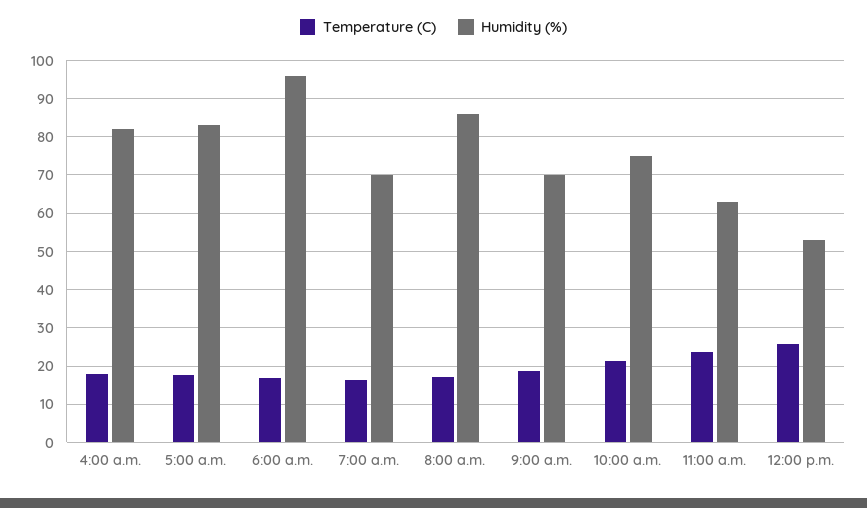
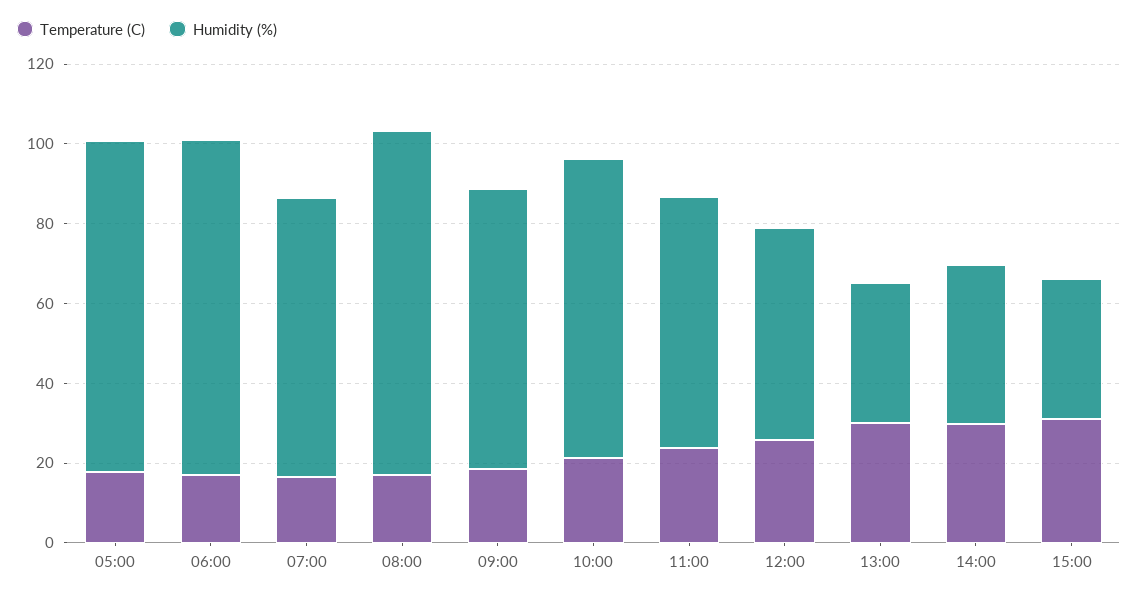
Temperature (C), 4:00 a.m.: 18 -> none
Humidity (%), 4:00 a.m.: 82 -> none
Humidity (%), 6:00 a.m.: 96 -> 85
Temperature (C), 13:00: none -> 30
Humidity (%), 13:00: none -> 35
Temperature (C), 14:00: none -> 30
Humidity (%), 14:00: none -> 40
Temperature (C), 15:00: none -> 30
Humidity (%), 15:00: none -> 35

